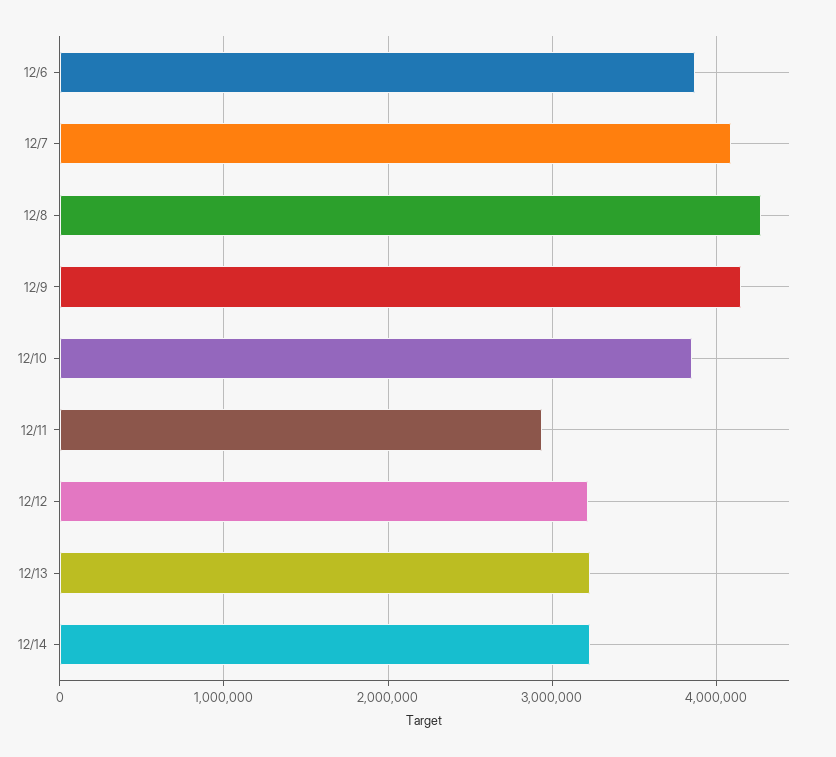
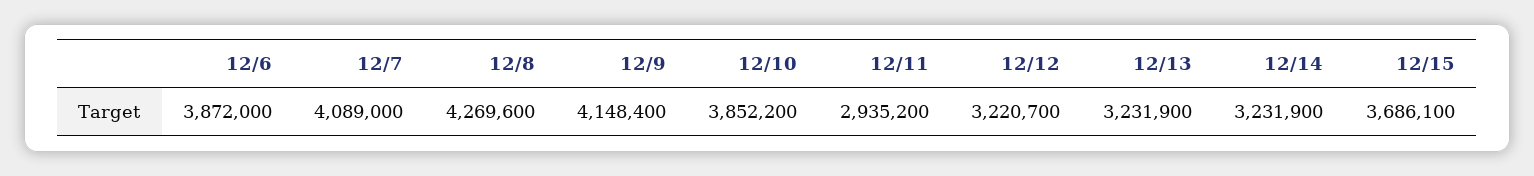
12/15: none -> 3686100

